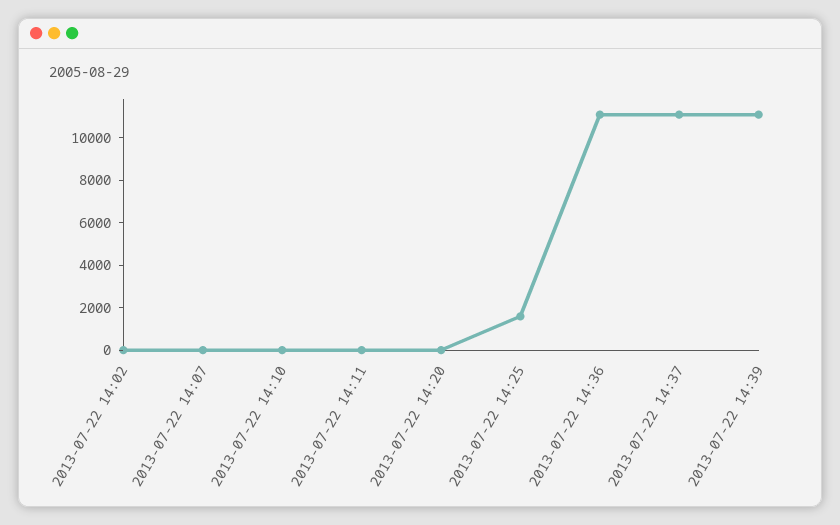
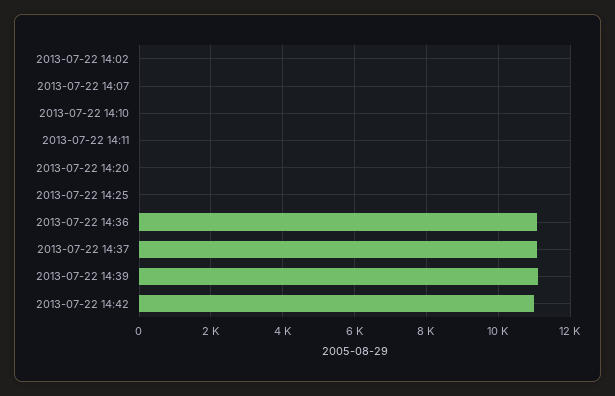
2013-07-22 14:25: 1500 -> 0
2013-07-22 14:42: none -> 11000

